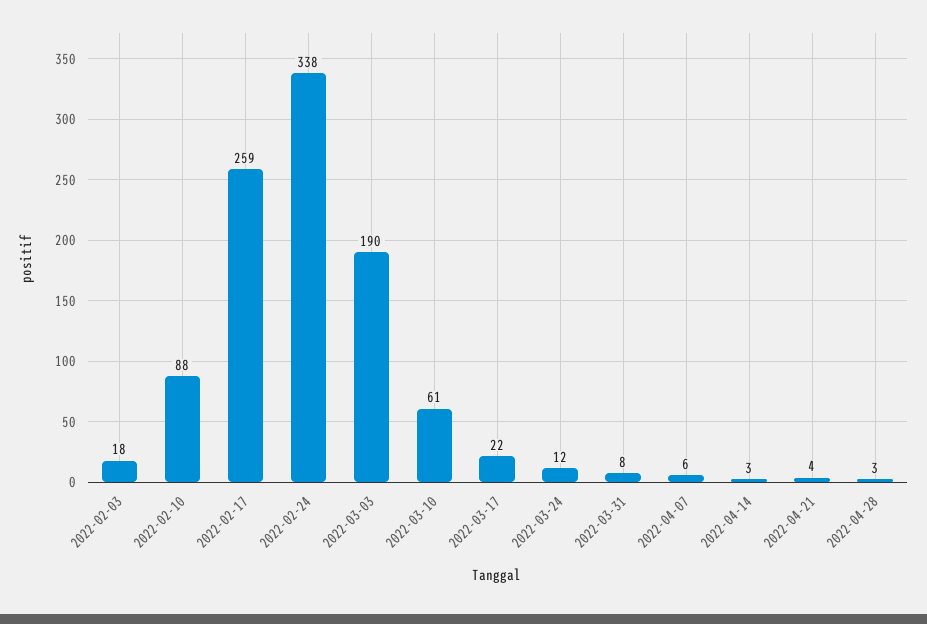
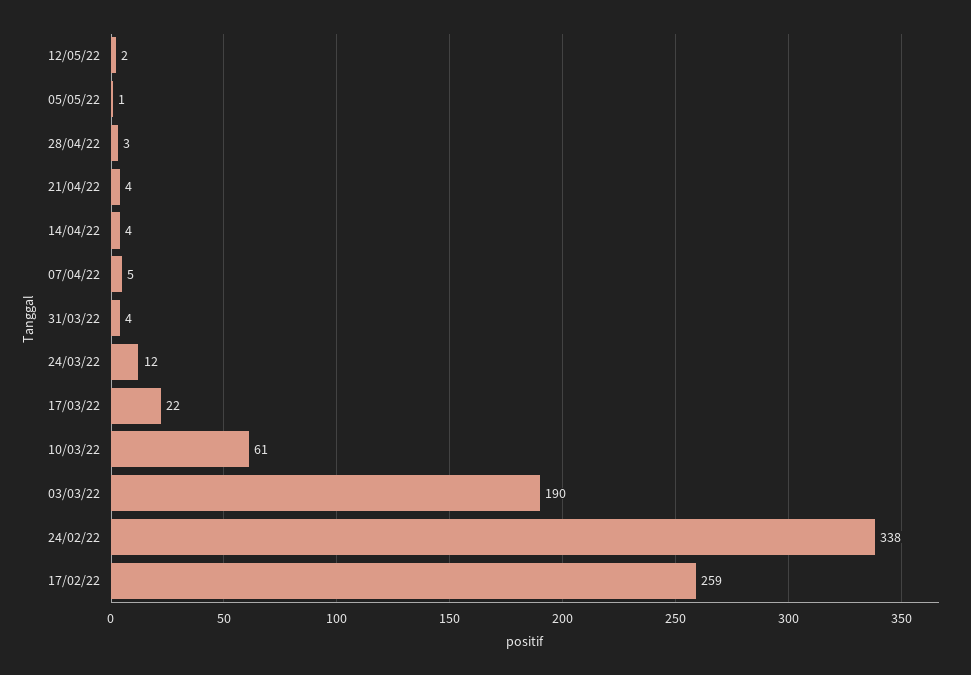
2022-02-03: 18 -> none
2022-02-10: 88 -> none
2022-03-31: 8 -> 4
2022-04-07: 6 -> 5
2022-04-14: 3 -> 4
12/05/22: none -> 2
05/05/22: none -> 1

